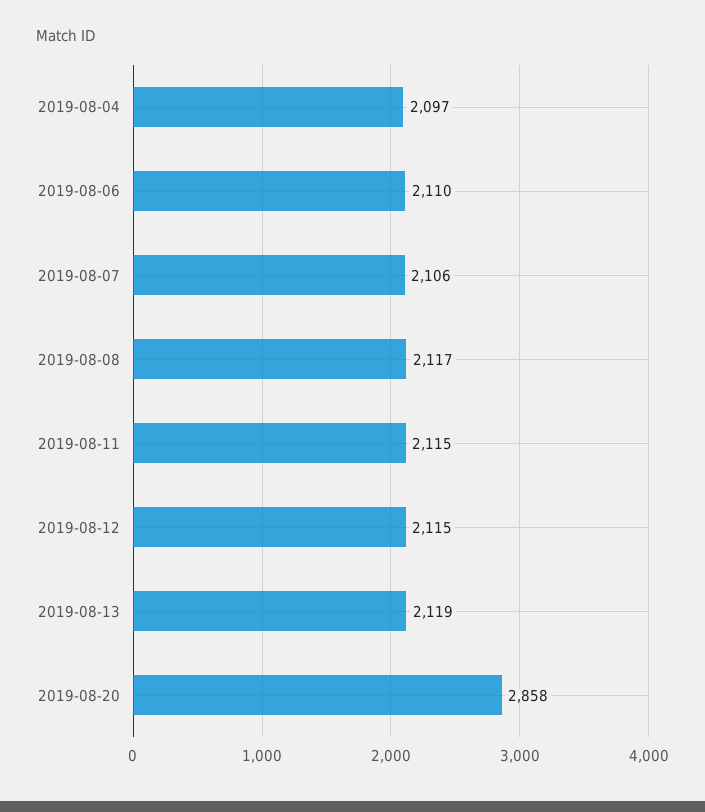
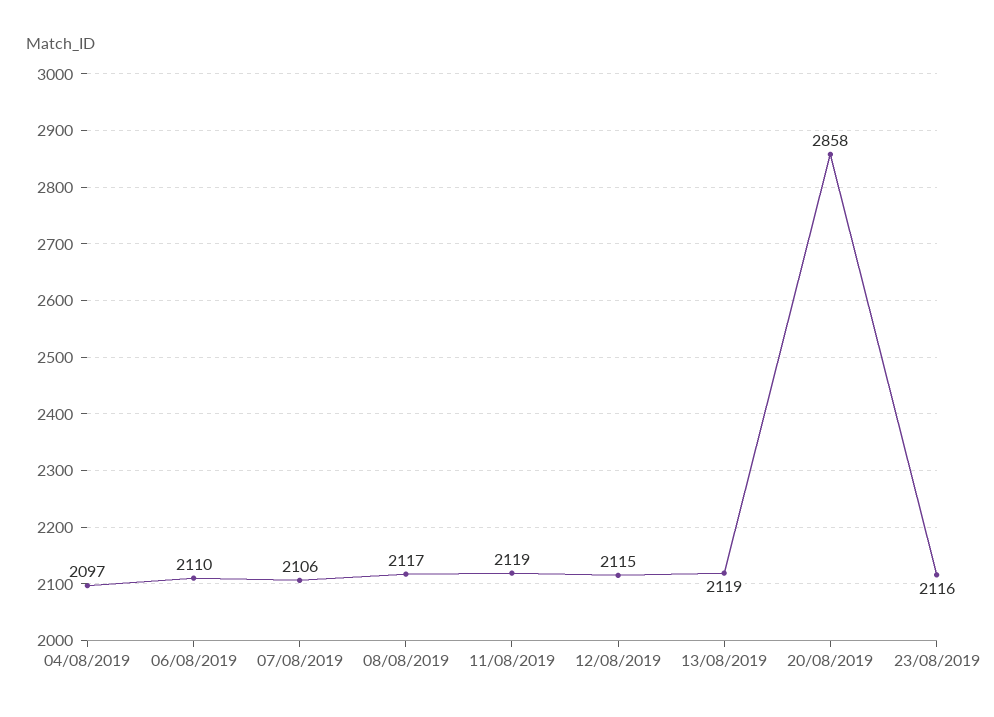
2019-08-11: 2115 -> 2119
23/08/2019: none -> 2116

